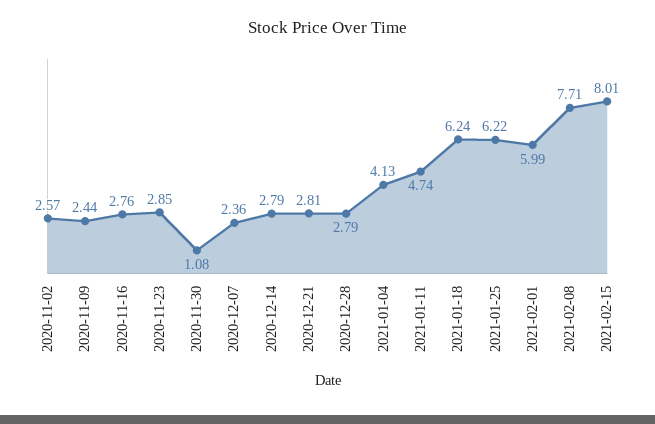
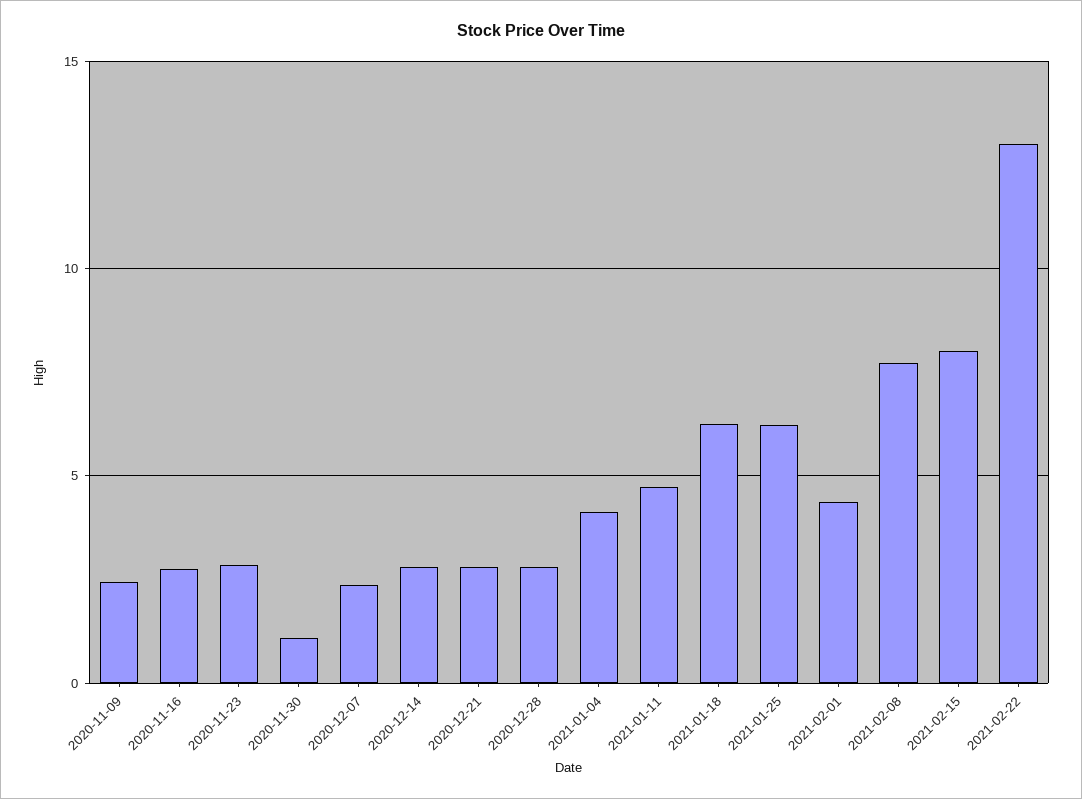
2020-11-02: 2.57 -> none
2021-02-01: 5.99 -> 4.5
2021-02-22: none -> 13

